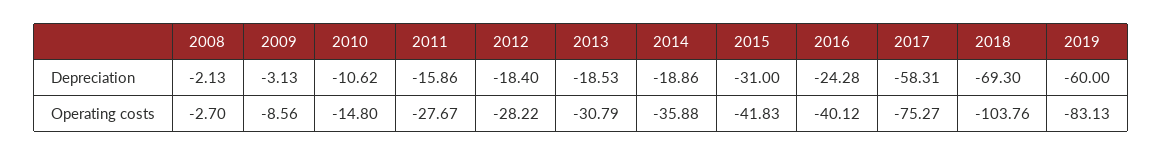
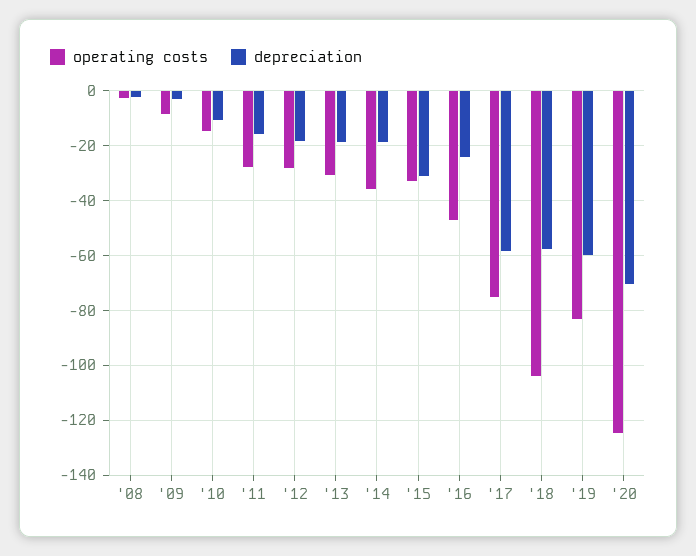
Depreciation, 2018: -69.3 -> -57.5
Operating costs, 2015: -41.83 -> -32.5
Operating costs, 2016: -40.12 -> -47.5
Operating costs, '20: none -> -125
Depreciation, '20: none -> -70

